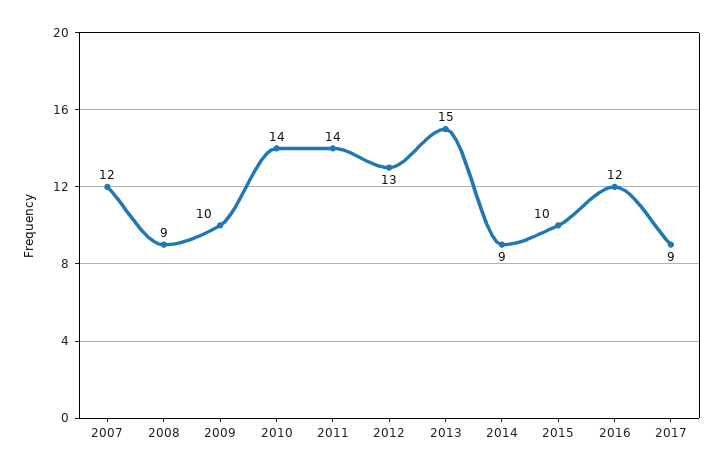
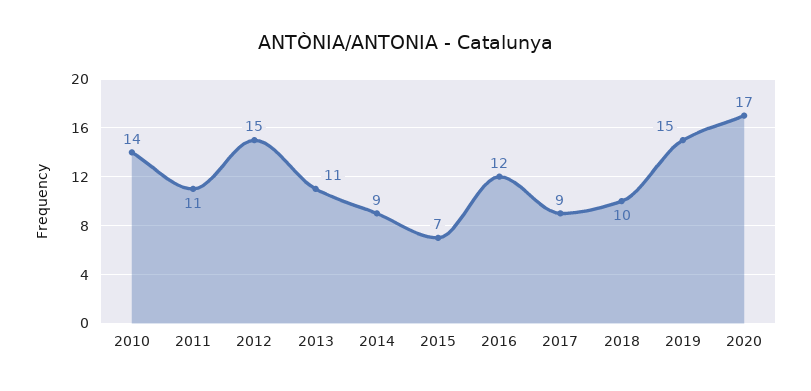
2007: 12 -> none
2008: 9 -> none
2009: 10 -> none
2011: 14 -> 11
2012: 13 -> 15
2013: 15 -> 11
2015: 10 -> 7
2018: none -> 10
2019: none -> 15
2020: none -> 17

